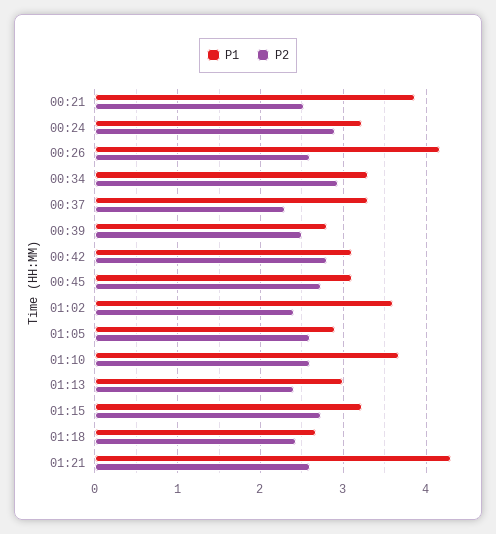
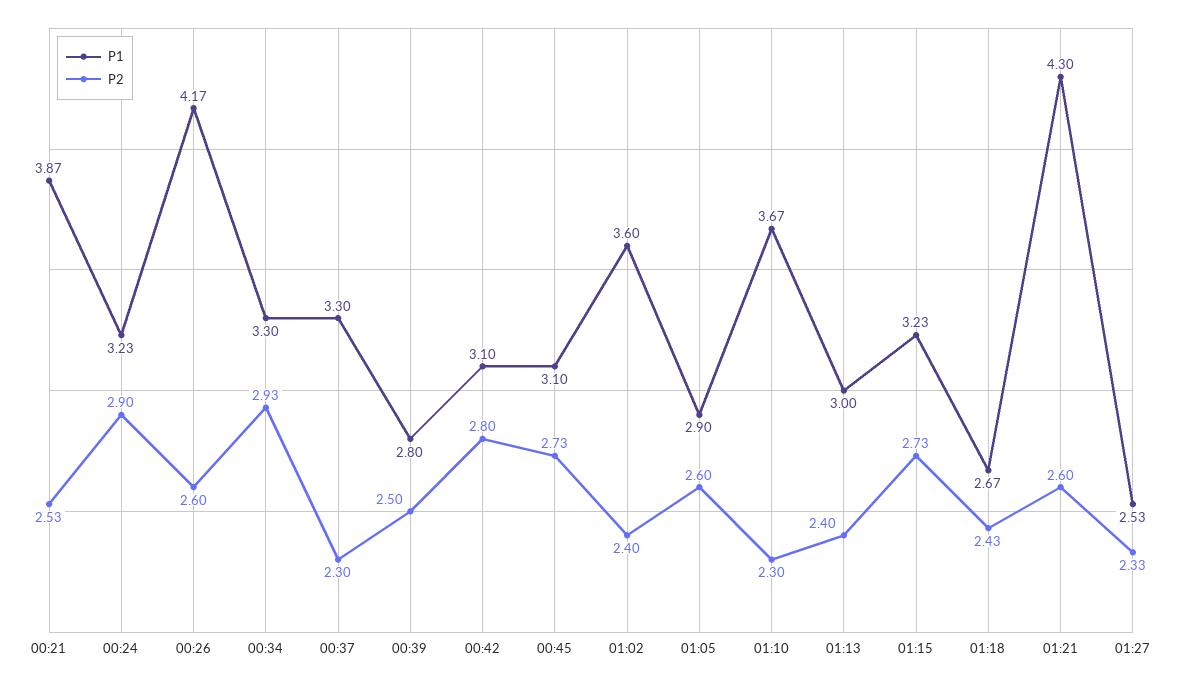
P2, 01:10: 2.6 -> 2.3
P1, 01:27: none -> 2.53
P2, 01:27: none -> 2.33

